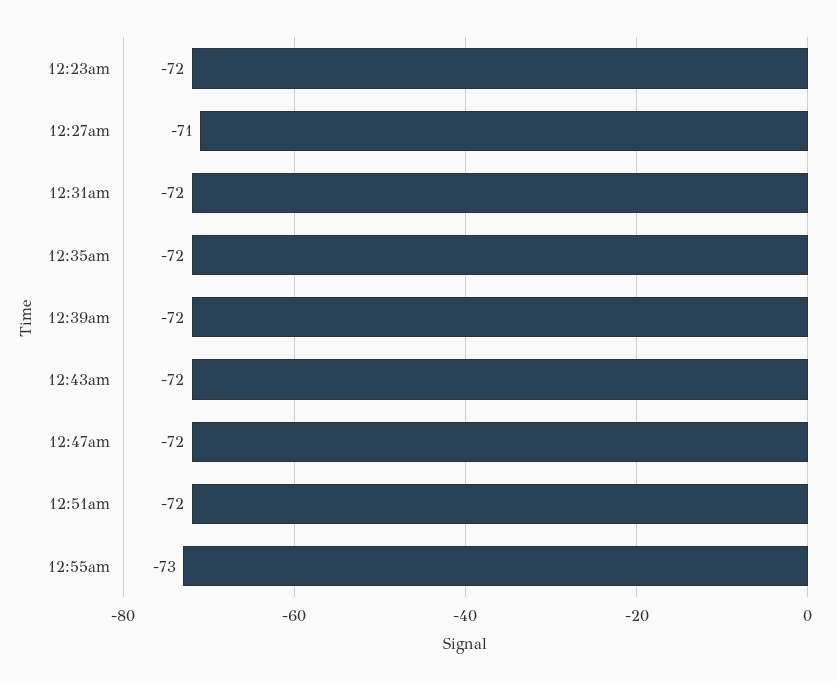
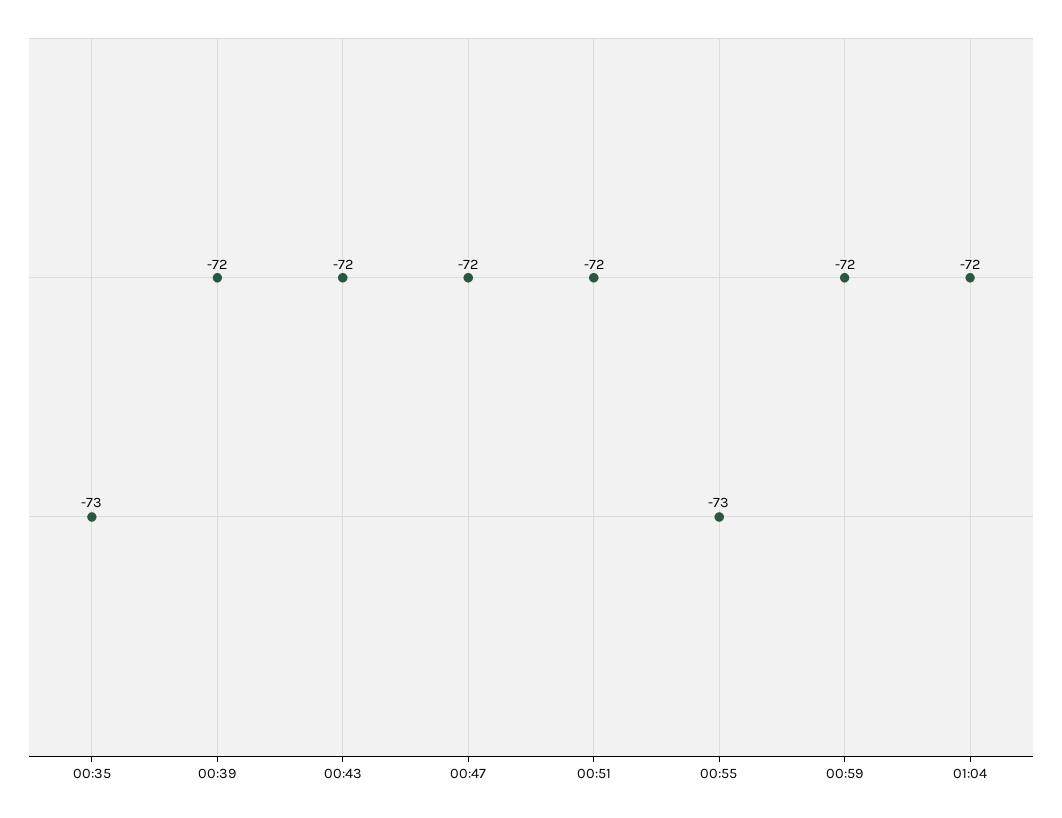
12:23am: -72 -> none
12:27am: -71 -> none
12:31am: -72 -> none
12:35am: -72 -> -73
00:59: none -> -72
01:04: none -> -72

